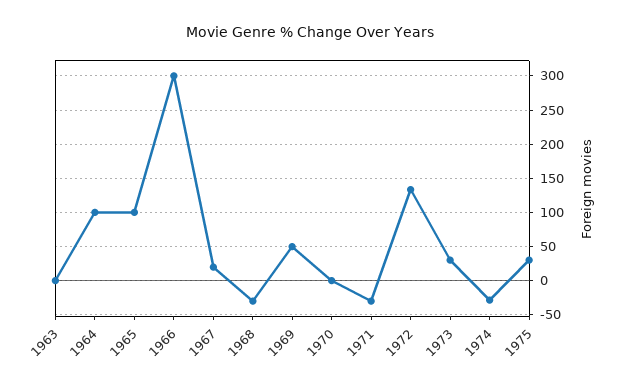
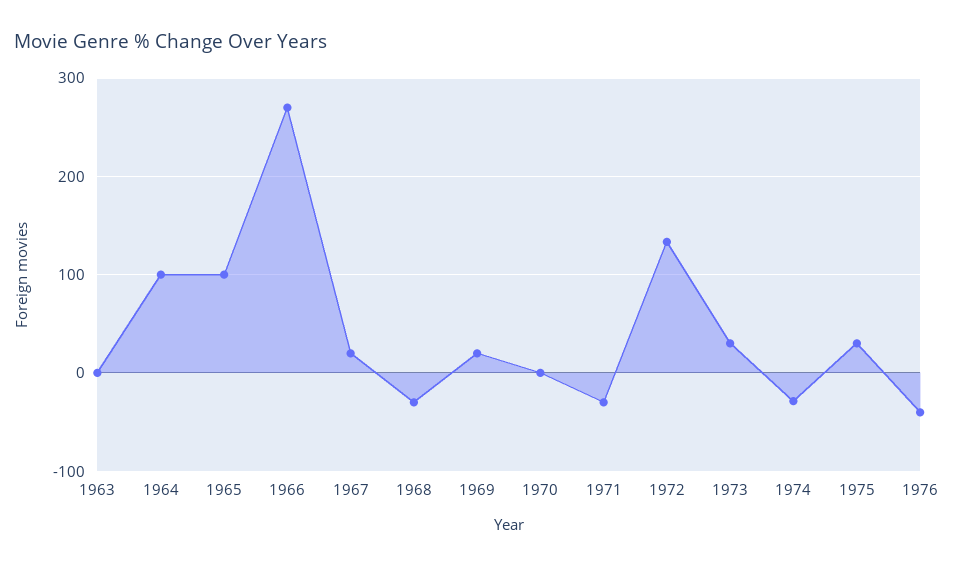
1966: 300 -> 270
1969: 50 -> 20
1976: none -> -40

